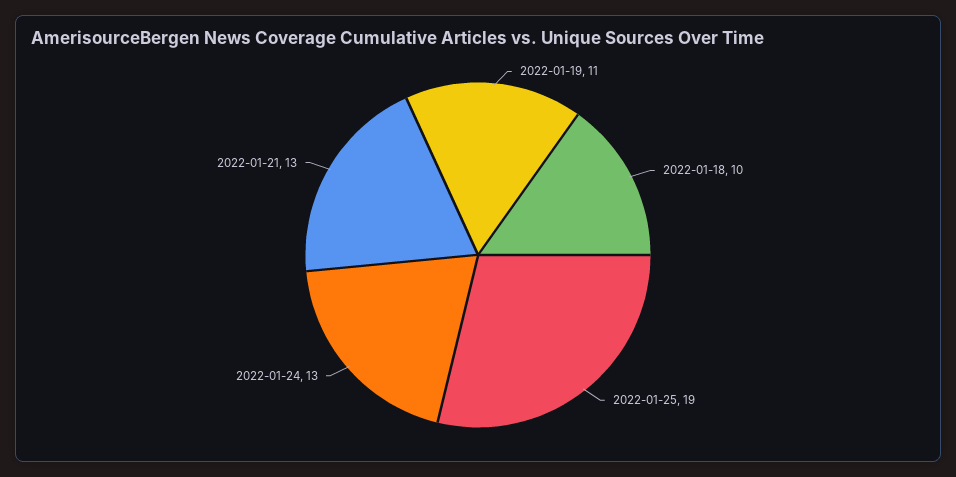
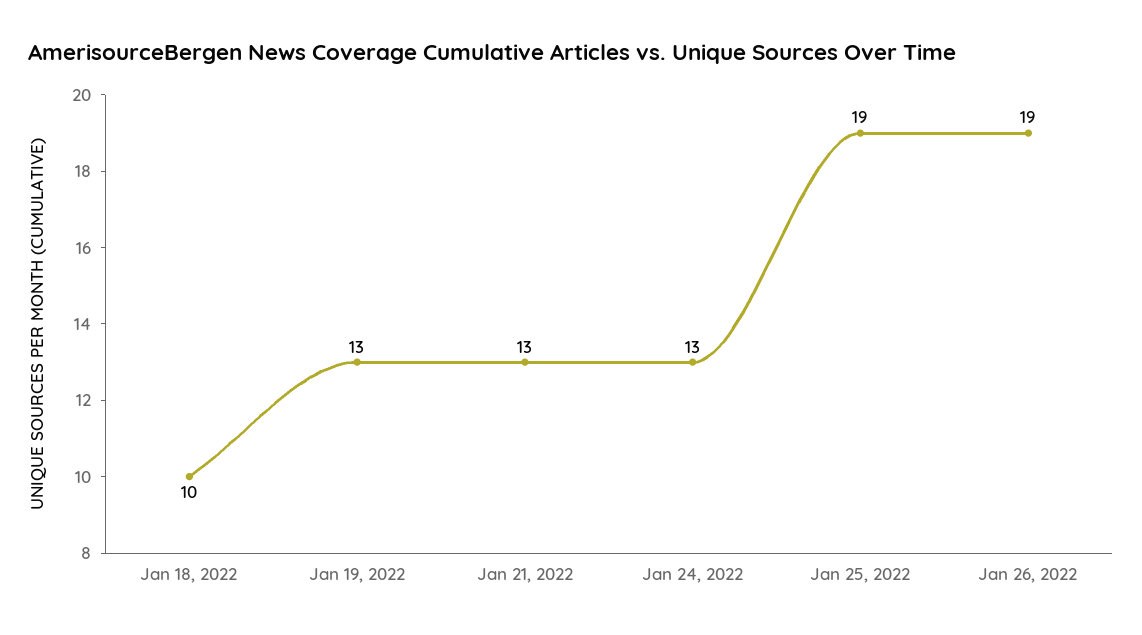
2022-01-19: 11 -> 13
Jan 26, 2022: none -> 19

